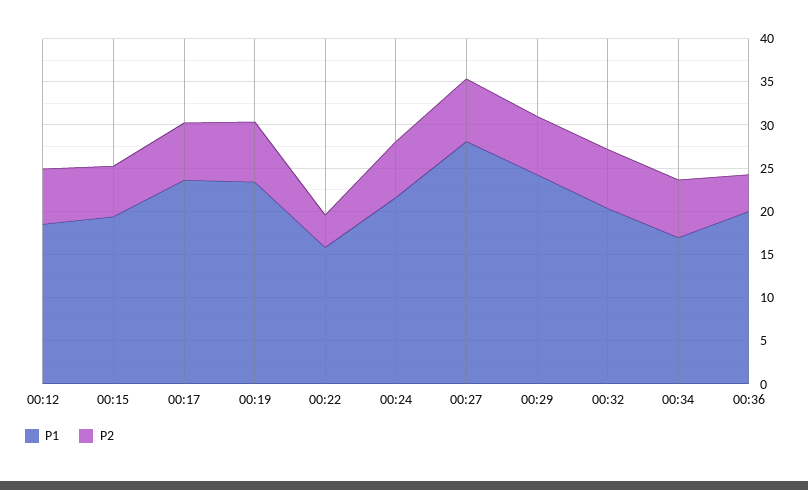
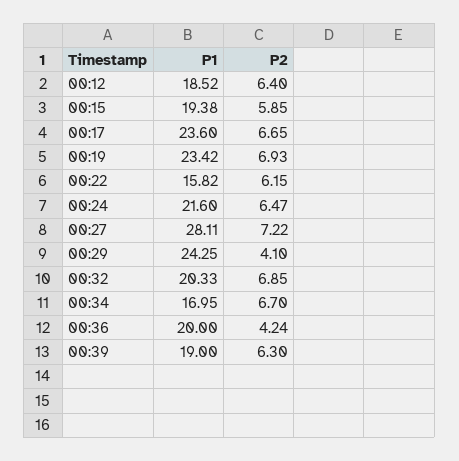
P2, 00:22: 4 -> 6.15
P2, 00:29: 7 -> 4.1
P1, 00:39: none -> 19
P2, 00:39: none -> 6.3

